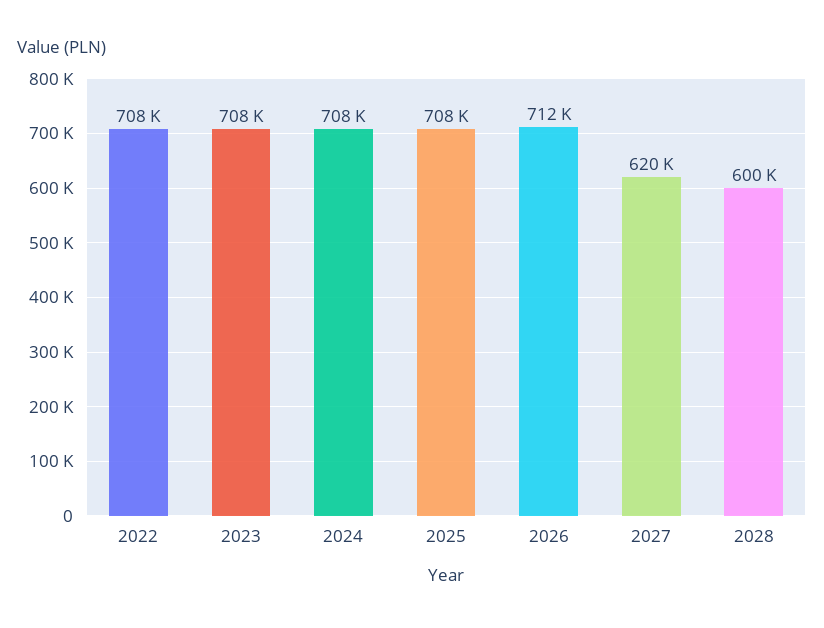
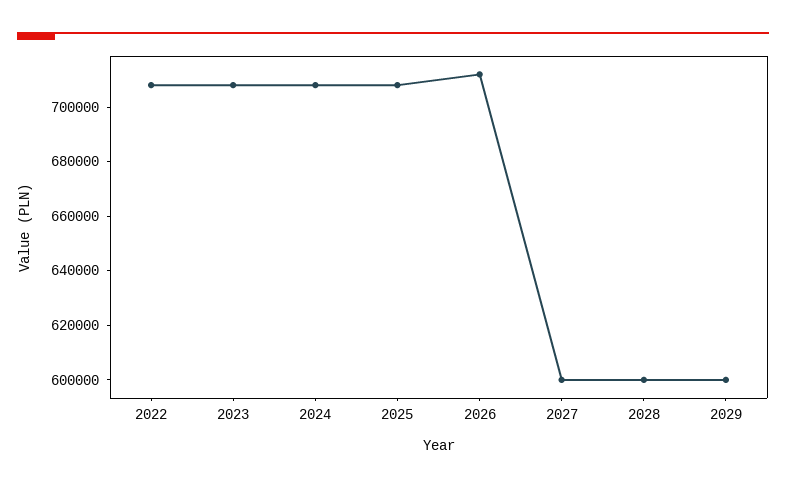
2027: 620000 -> 600000
2029: none -> 600000

